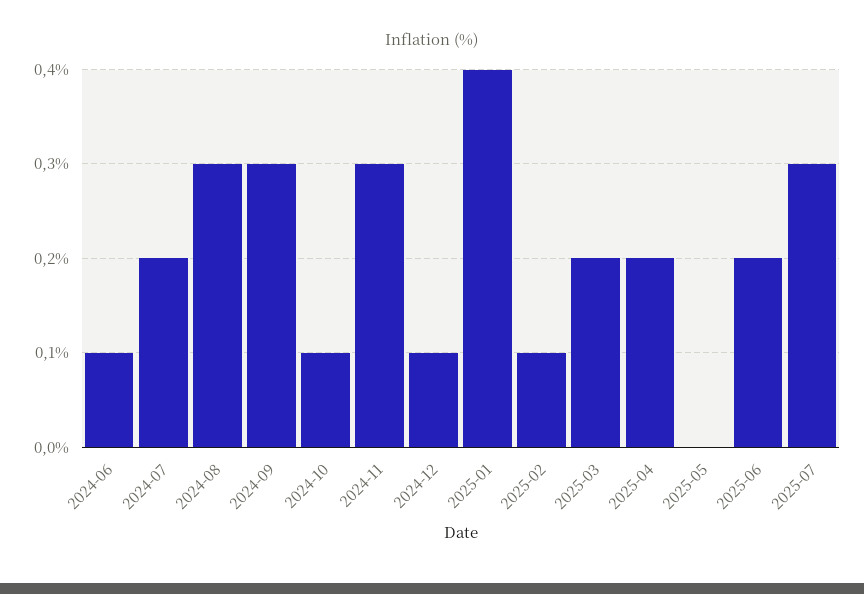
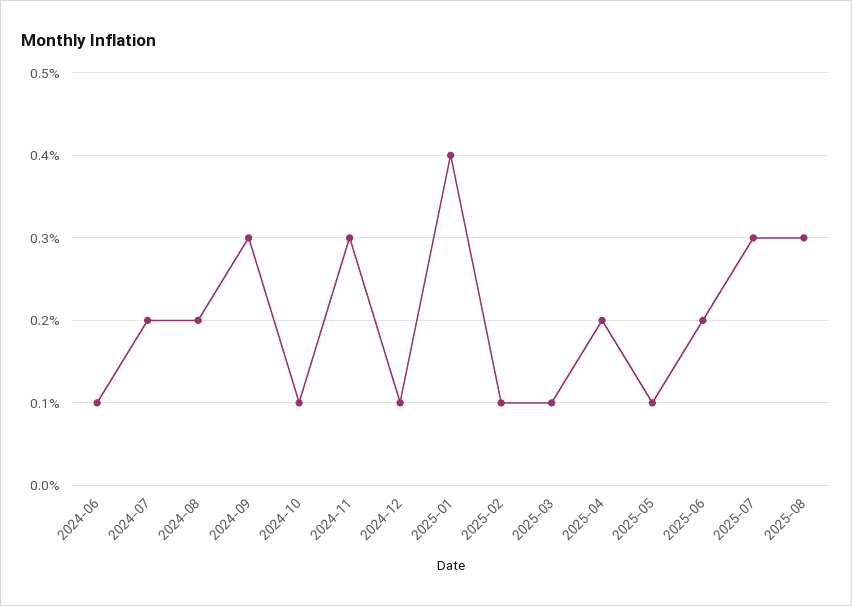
2024-08: 0.3 -> 0.2
2025-03: 0.2 -> 0.1
2025-05: 0 -> 0.1
2025-08: none -> 0.3

